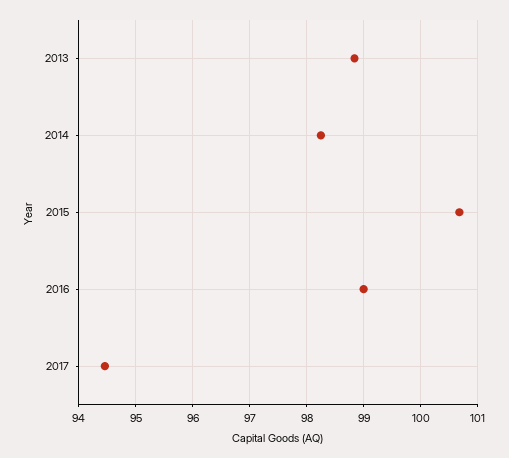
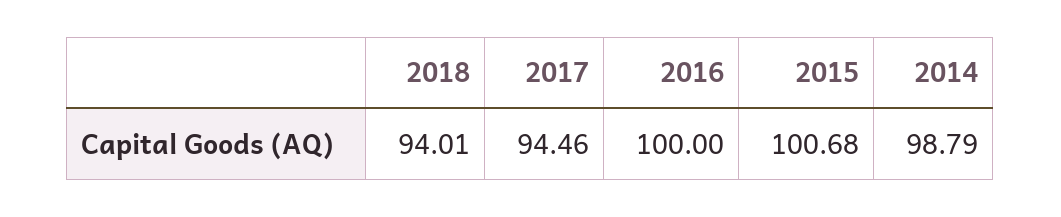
2013: 98.8 -> none
2014: 98.2 -> 98.79
2016: 99 -> 100
2018: none -> 94.01

